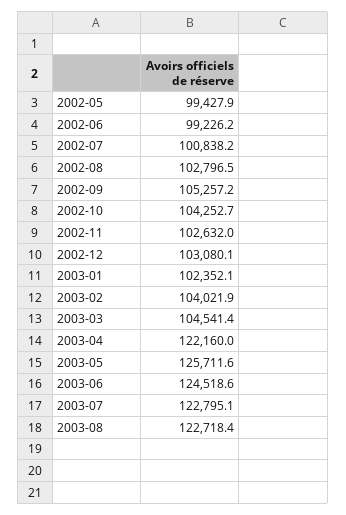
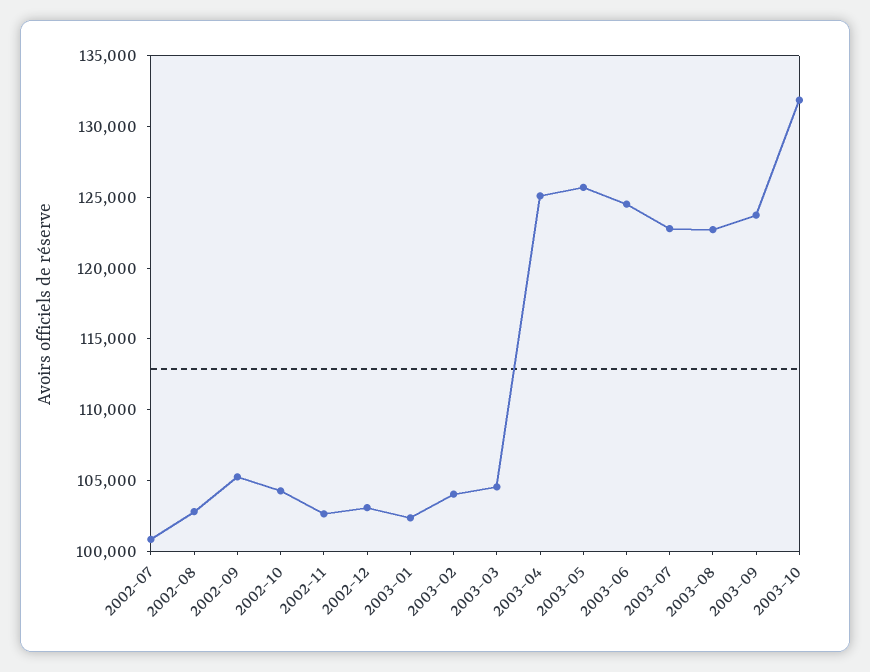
2002-05: 99427.9 -> none
2002-06: 99226.2 -> none
2003-04: 122160 -> 125000
2003-09: none -> 124000
2003-10: none -> 132000

